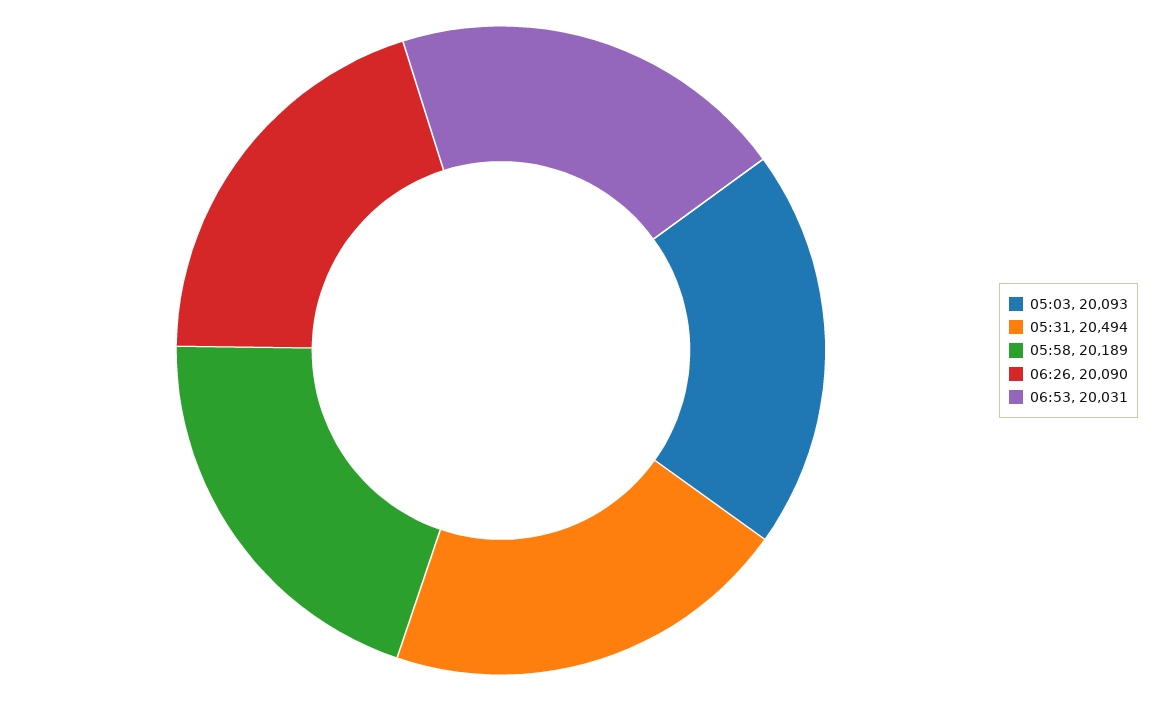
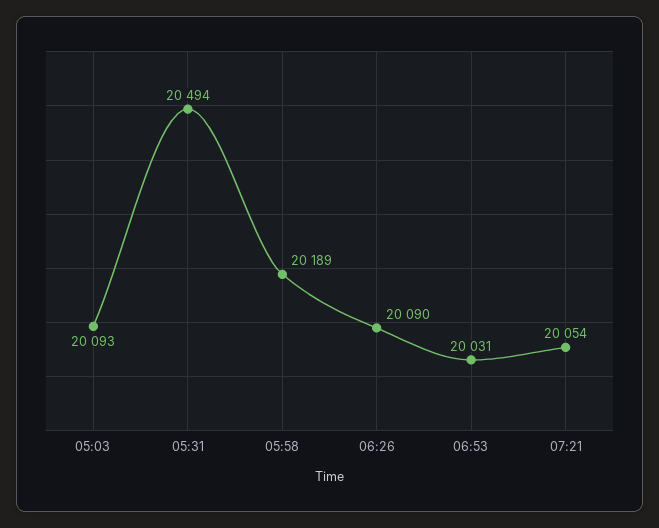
07:21: none -> 20054

